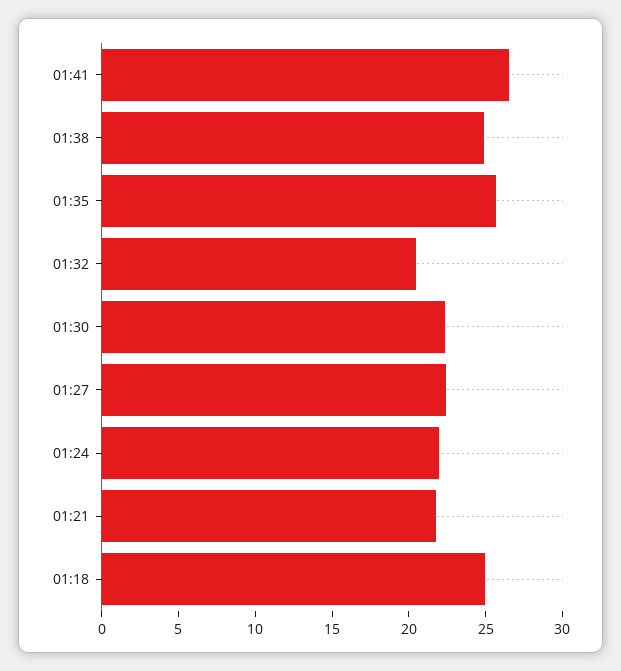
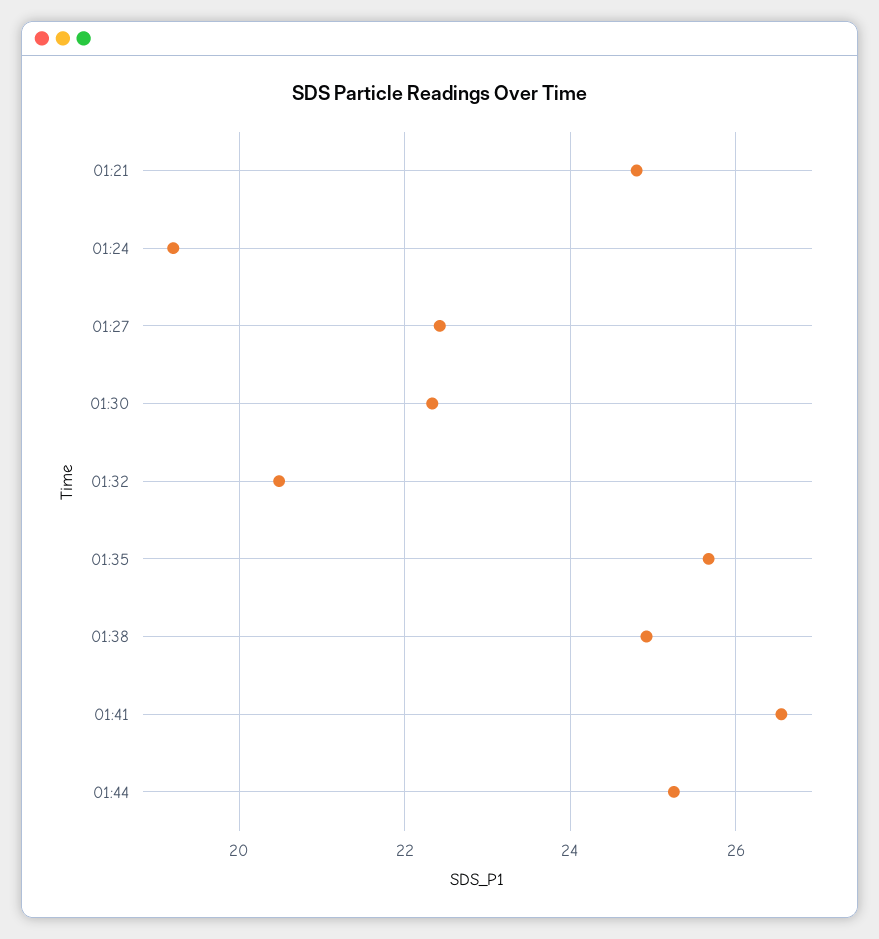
01:24: 22 -> 19.2
01:21: 22 -> 24.8
01:18: 25 -> none
01:44: none -> 25.2

